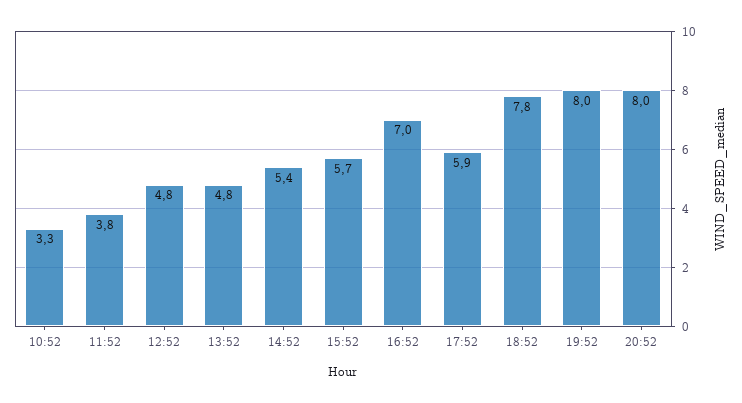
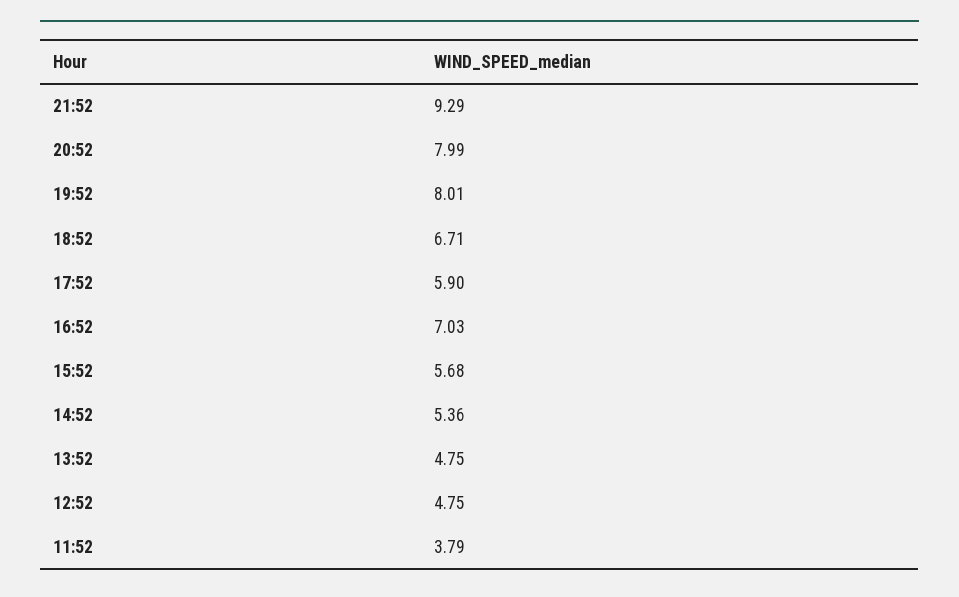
10:52: 3.3 -> none
18:52: 7.8 -> 6.71
21:52: none -> 9.29

